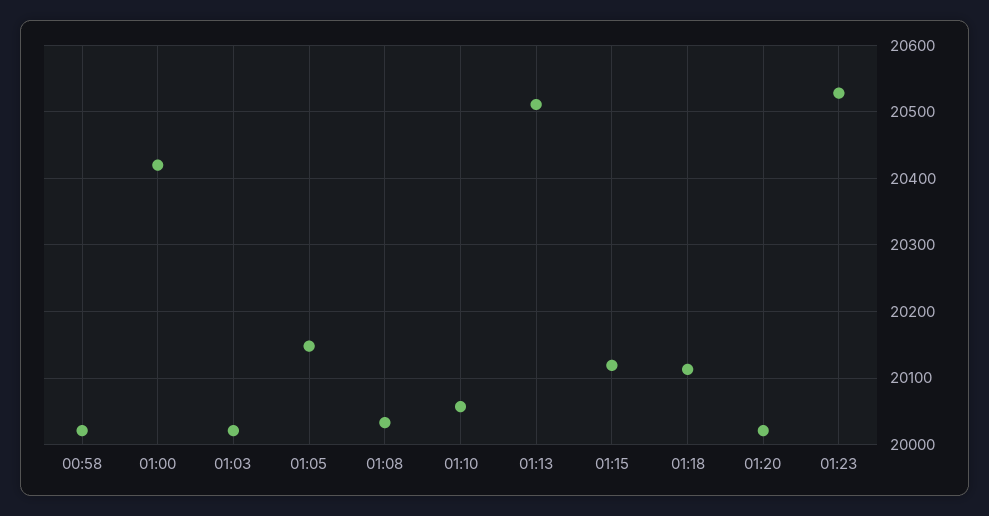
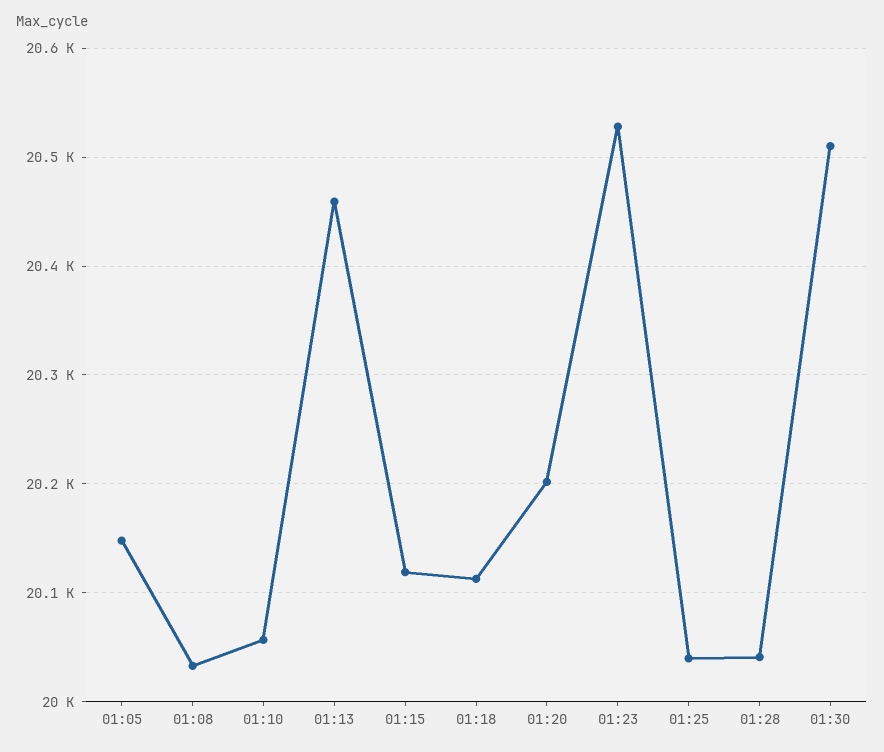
00:58: 20020 -> none
01:00: 20420 -> none
01:03: 20020 -> none
01:13: 20510 -> 20460
01:20: 20020 -> 20200
01:25: none -> 20040
01:28: none -> 20040
01:30: none -> 20510

